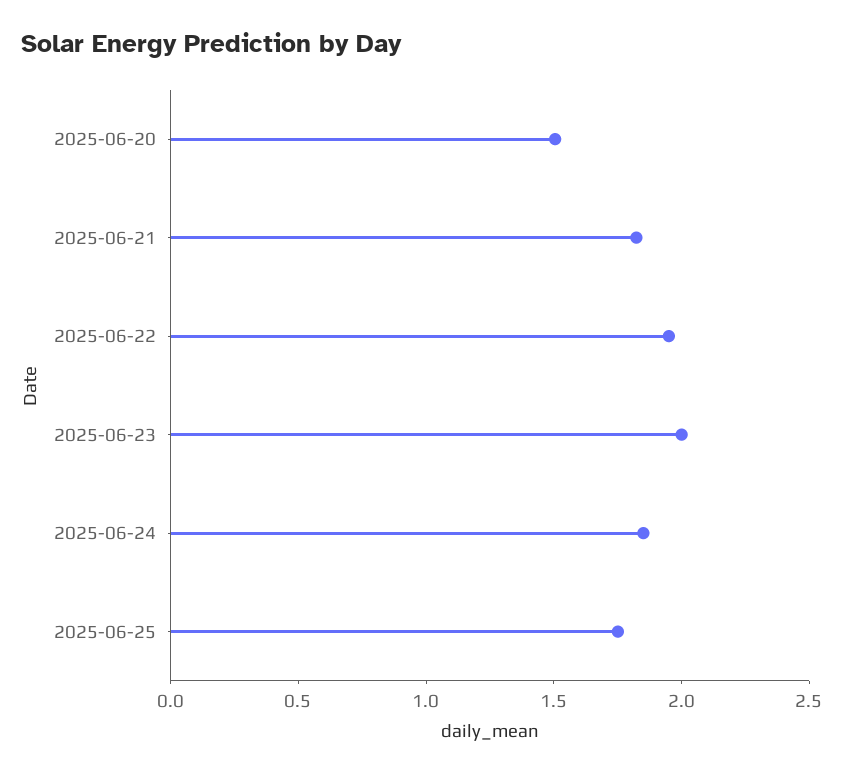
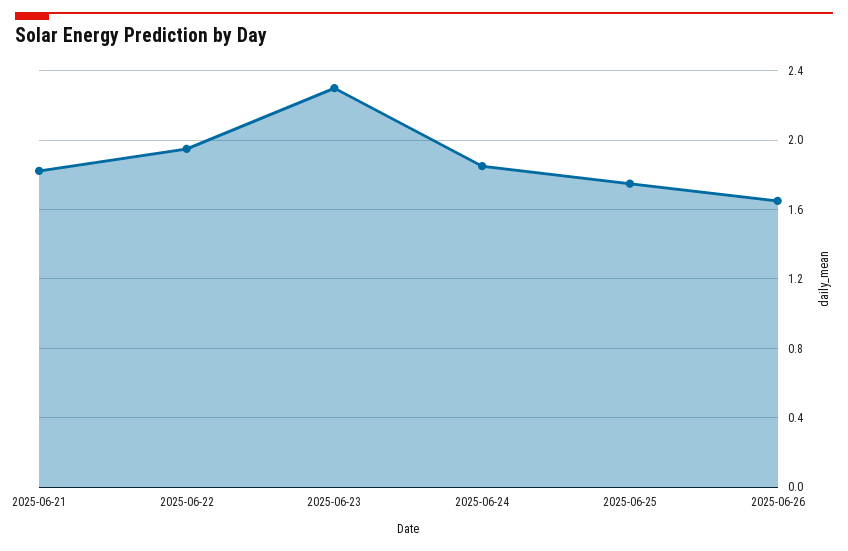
2025-06-20: 1.5 -> none
2025-06-23: 2 -> 2.3
2025-06-26: none -> 1.65

